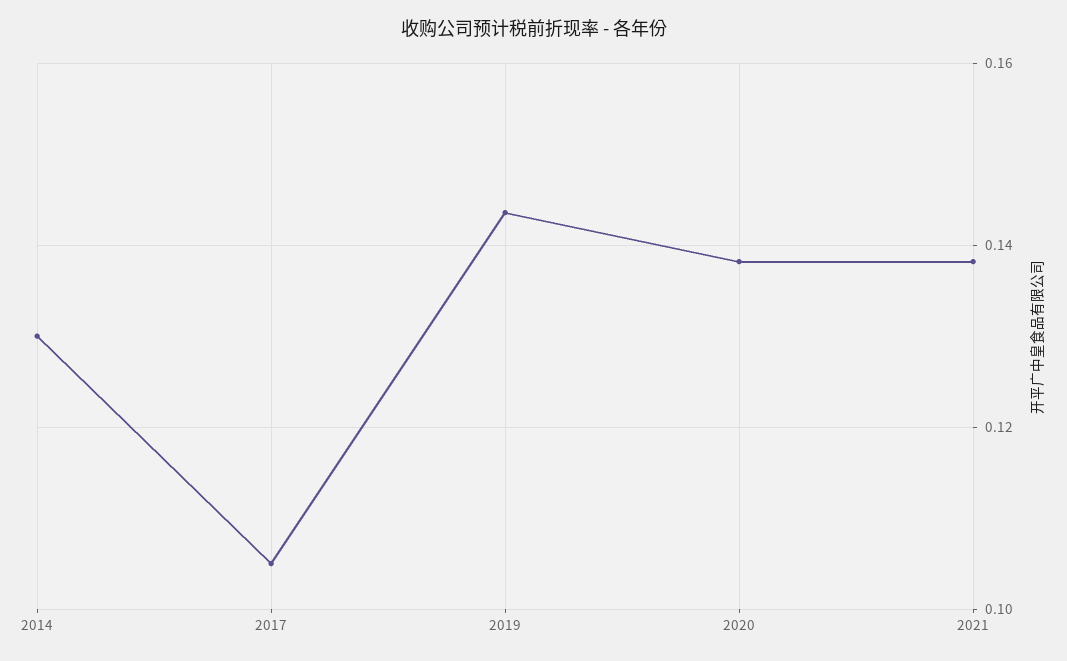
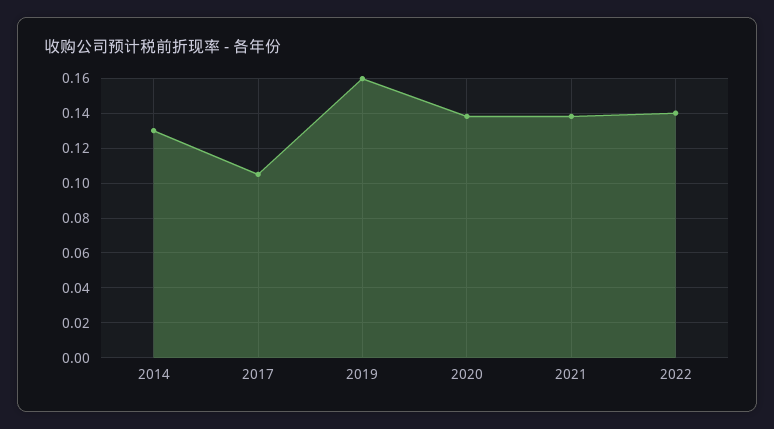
2019: 0.144 -> 0.16
2022: none -> 0.14

